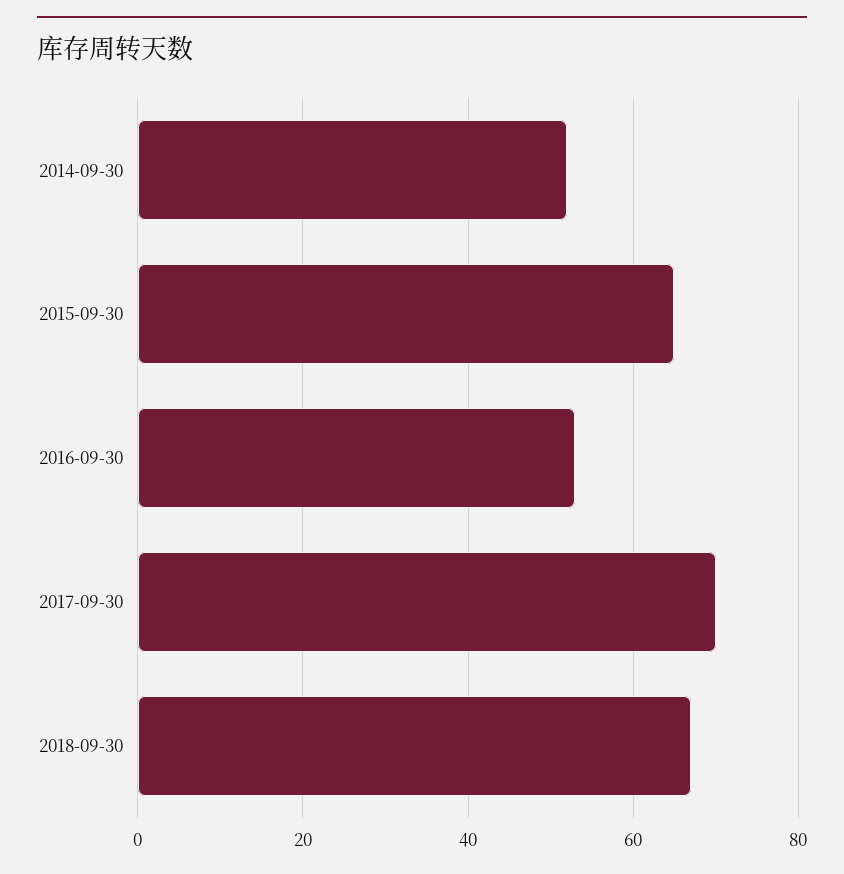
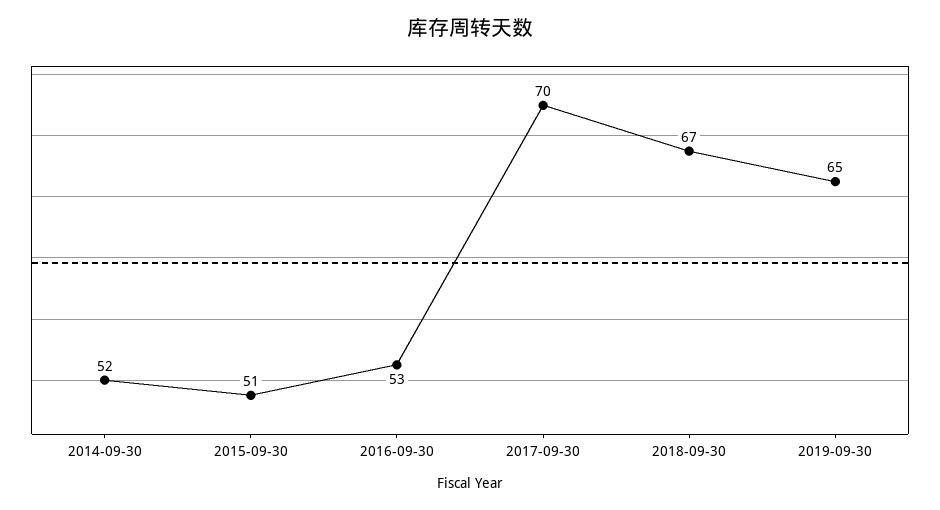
2015-09-30: 65 -> 51
2019-09-30: none -> 65

